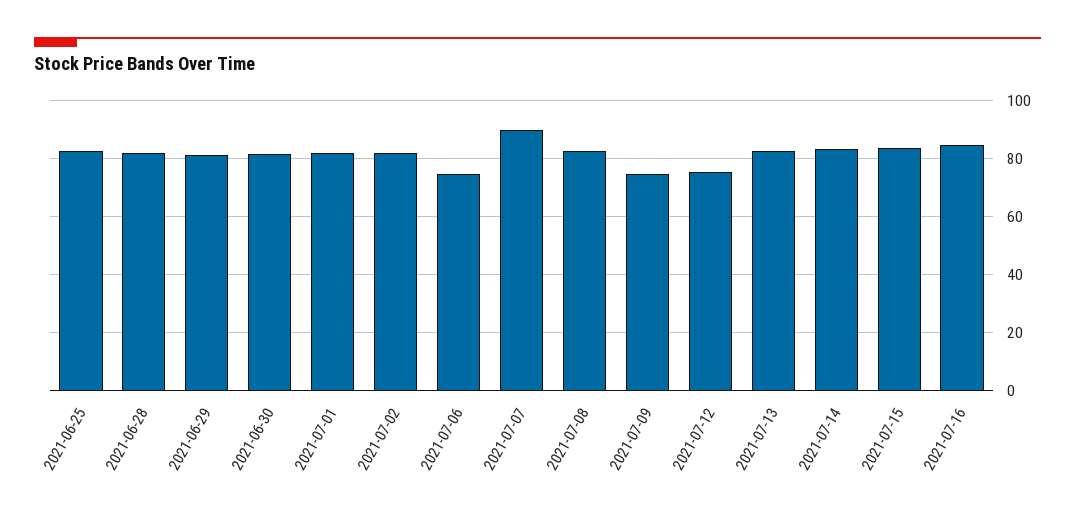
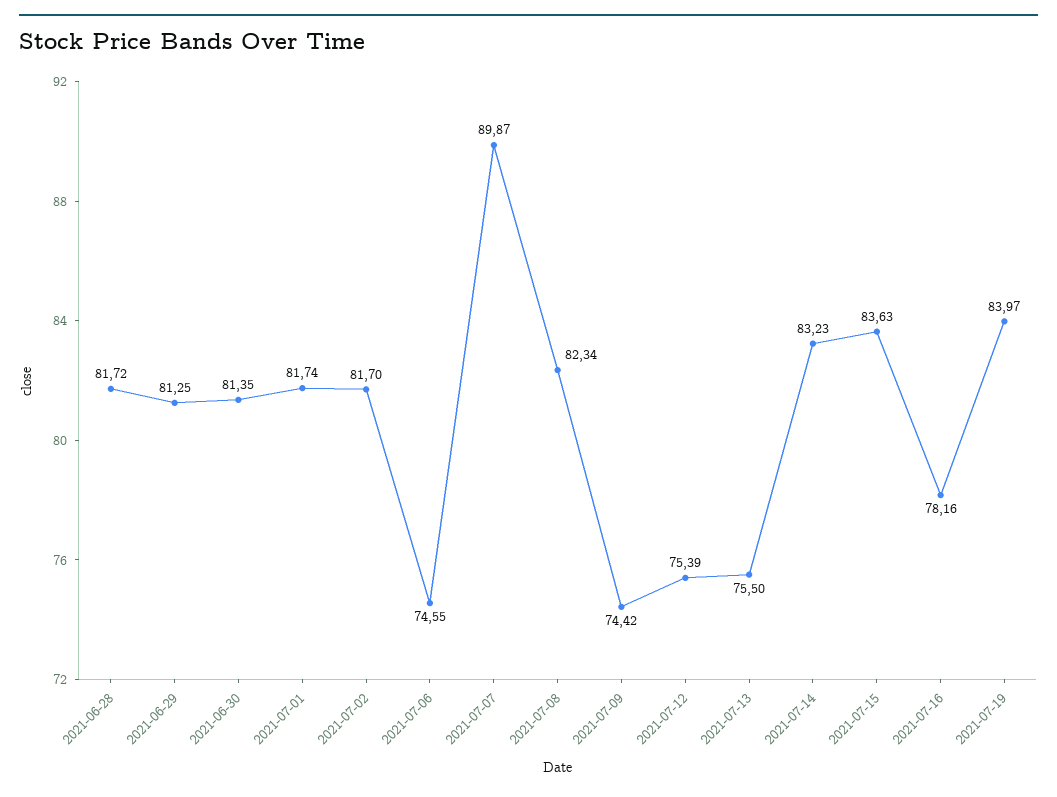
2021-06-25: 82.5 -> none
2021-07-13: 82.5 -> 75.5
2021-07-16: 85 -> 78.16
2021-07-19: none -> 83.97

